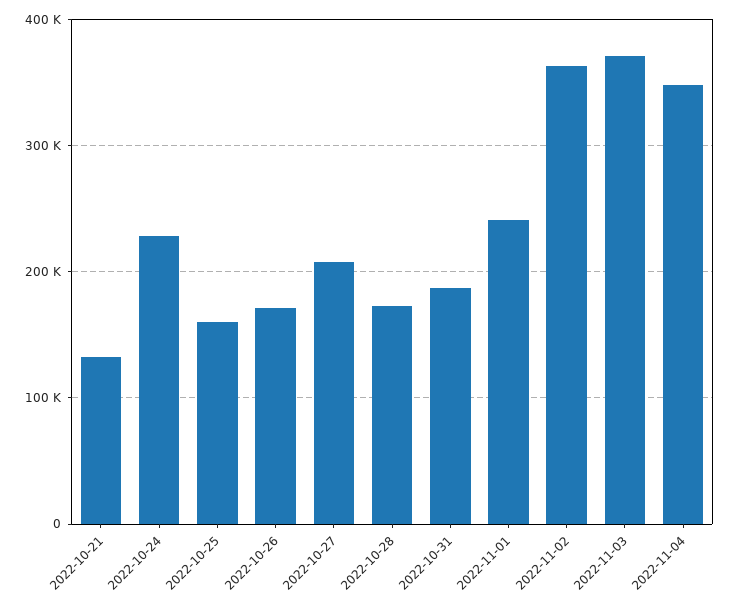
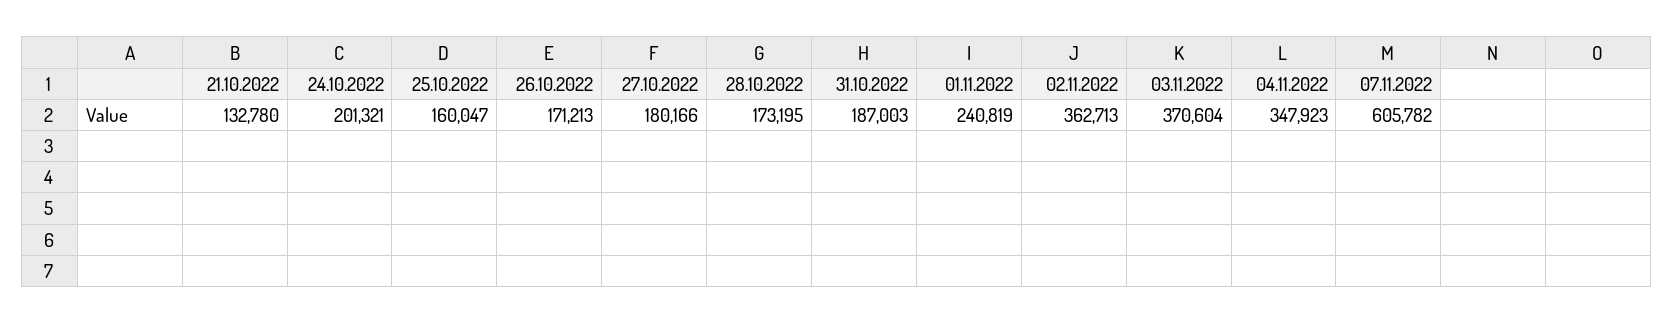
2022-10-24: 230000 -> 201321
2022-10-27: 210000 -> 180166
07.11.2022: none -> 605782

